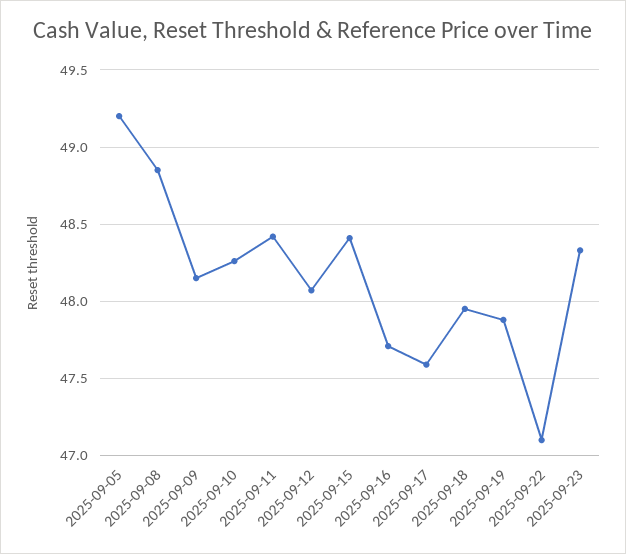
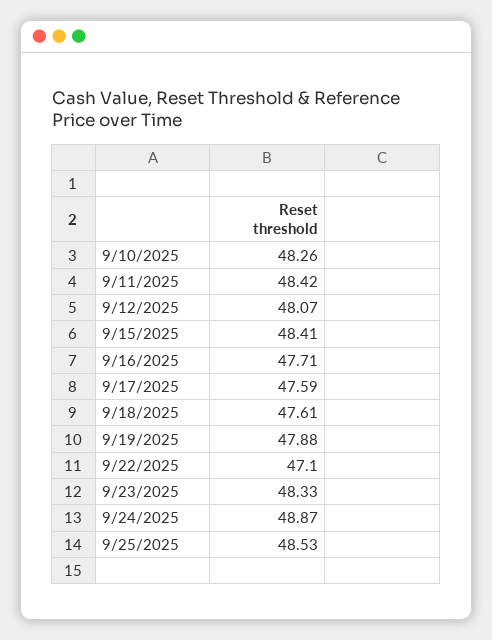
2025-09-05: 49.2 -> none
2025-09-08: 48.85 -> none
2025-09-09: 48.15 -> none
2025-09-18: 47.95 -> 47.61
9/24/2025: none -> 48.87
9/25/2025: none -> 48.53

